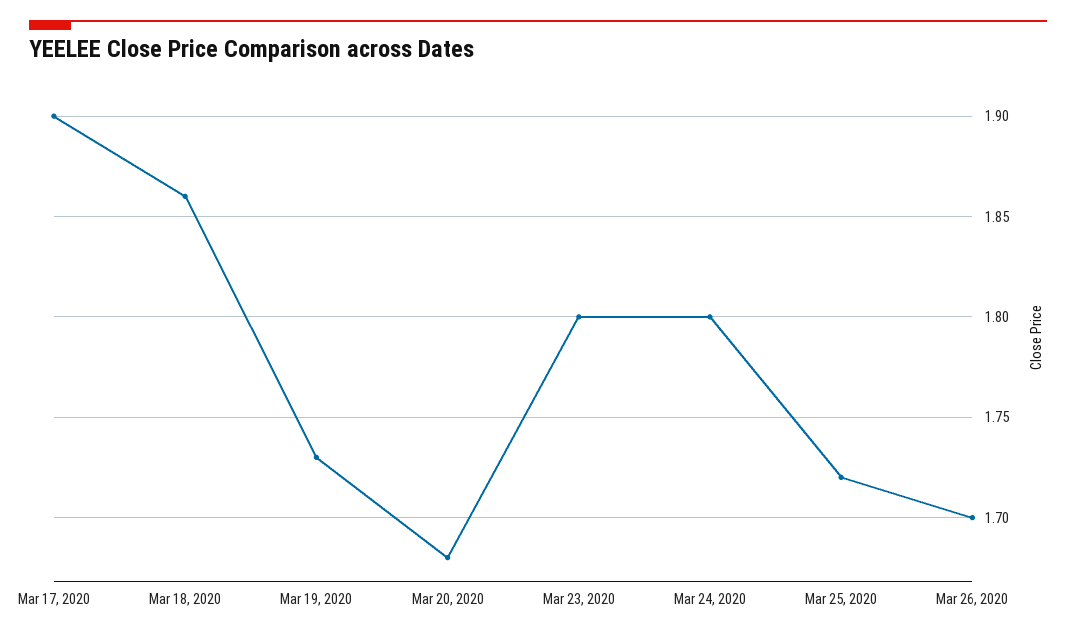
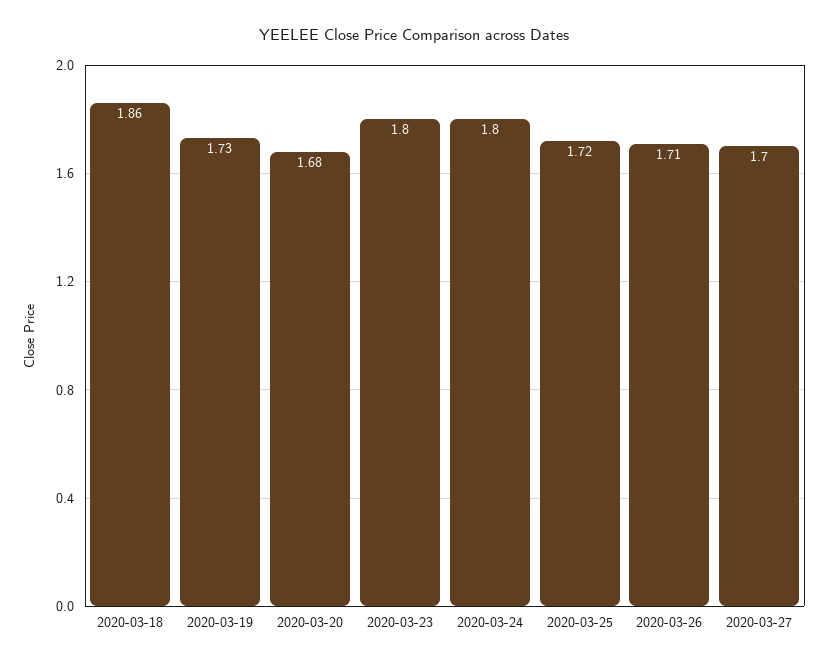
Mar 17, 2020: 1.9 -> none
Mar 26, 2020: 1.7 -> 1.71
2020-03-27: none -> 1.7

